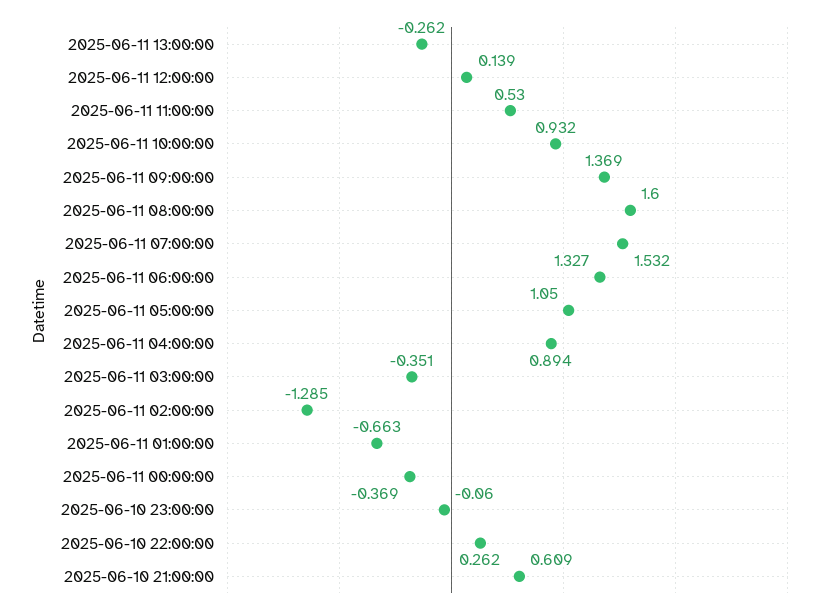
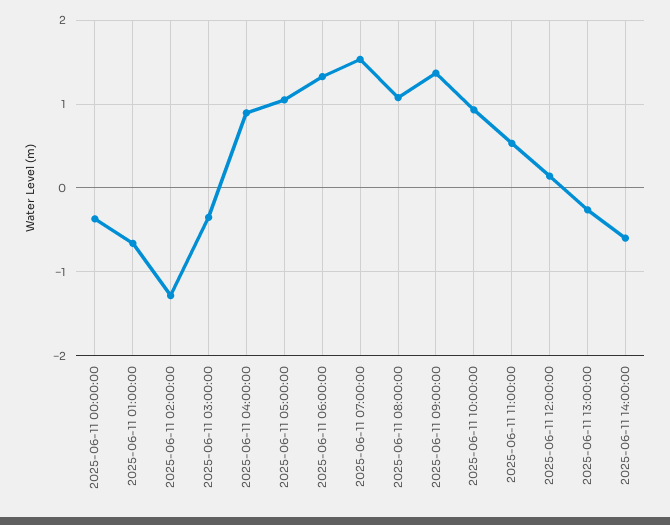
2025-06-11 08:00:00: 1.6 -> 1.1
2025-06-10 23:00:00: -0.06 -> none
2025-06-10 22:00:00: 0.262 -> none
2025-06-10 21:00:00: 0.609 -> none
2025-06-11 14:00:00: none -> -0.6

